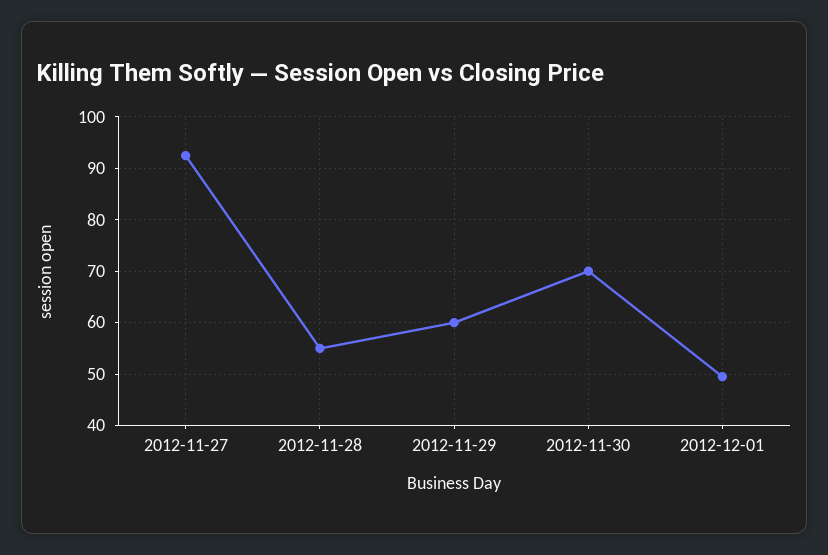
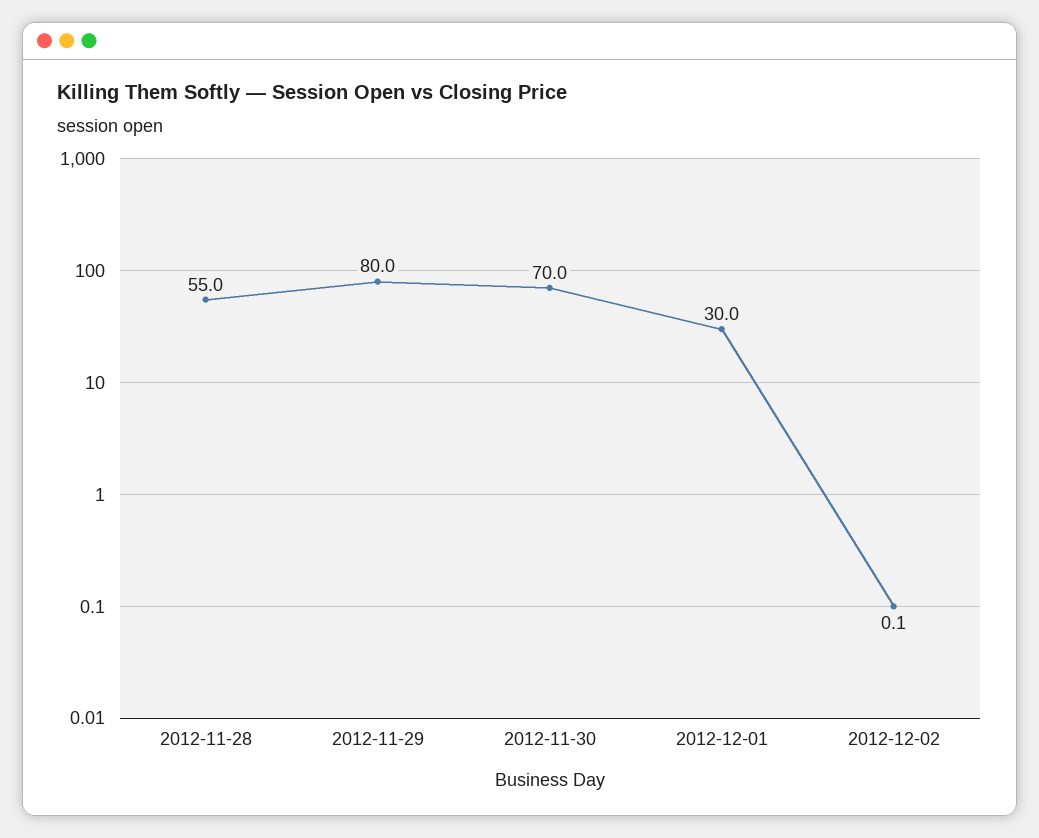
2012-11-27: 92 -> none
2012-11-29: 60 -> 80
2012-12-01: 50 -> 30
2012-12-02: none -> 0.1

